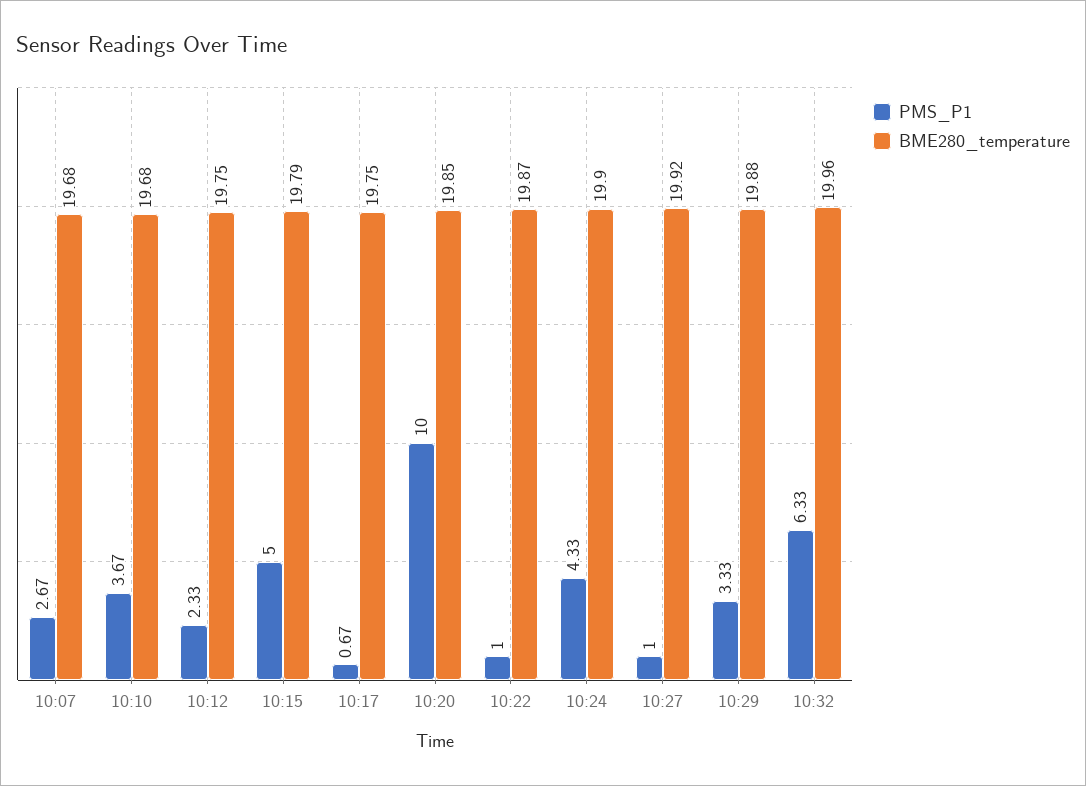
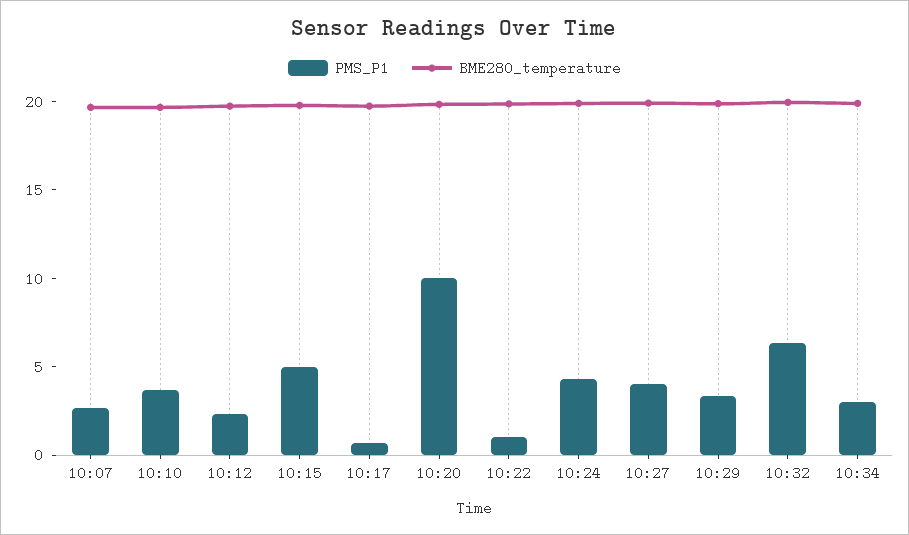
PMS_P1, 10:27: 1 -> 4
PMS_P1, 10:34: none -> 3
BME280_temperature, 10:34: none -> 20

